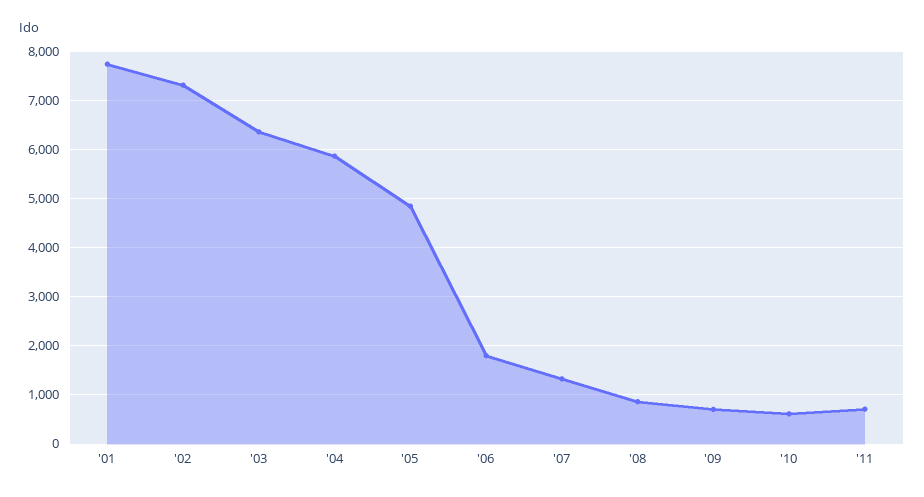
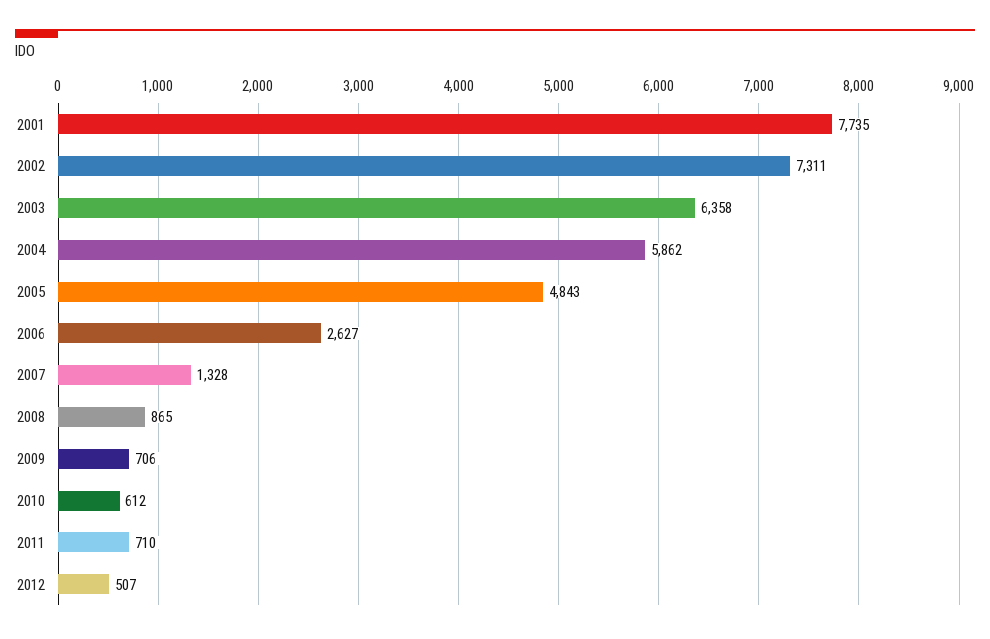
'06: 1800 -> 2627
2012: none -> 507

